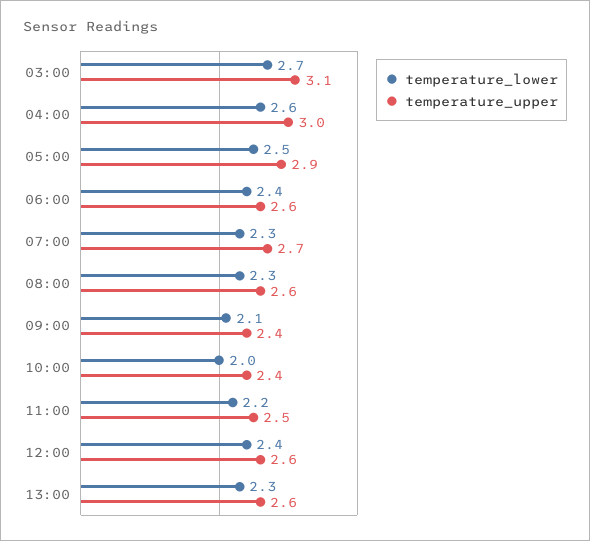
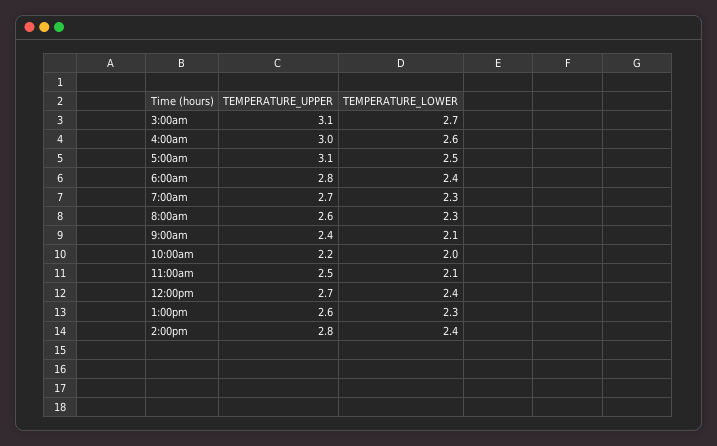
temperature_upper, 05:00: 2.9 -> 3.1
temperature_upper, 06:00: 2.6 -> 2.8
temperature_upper, 10:00: 2.4 -> 2.2
temperature_lower, 11:00: 2.2 -> 2.1
temperature_upper, 12:00: 2.6 -> 2.7
temperature_upper, 2:00pm: none -> 2.8
temperature_lower, 2:00pm: none -> 2.4

